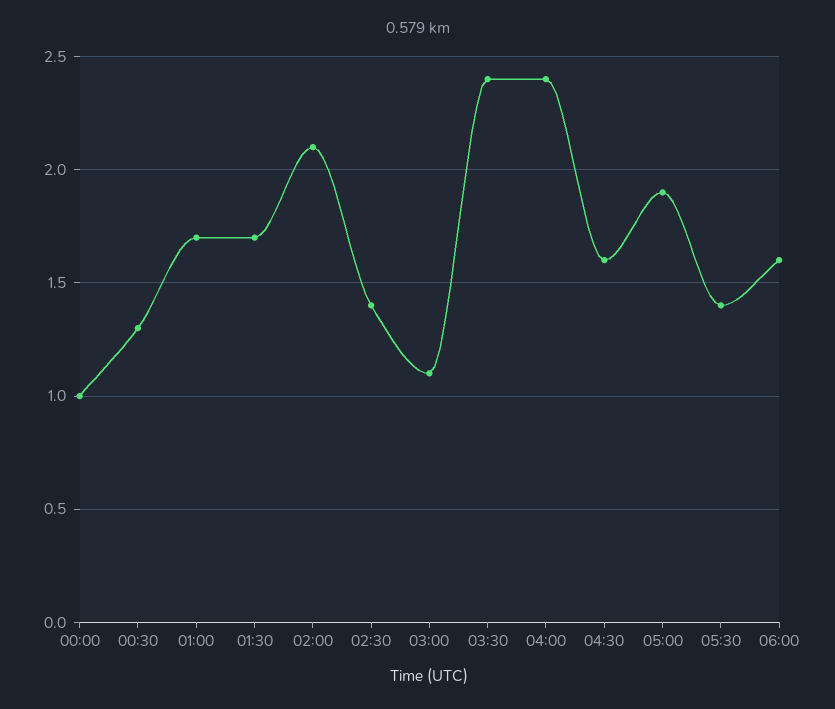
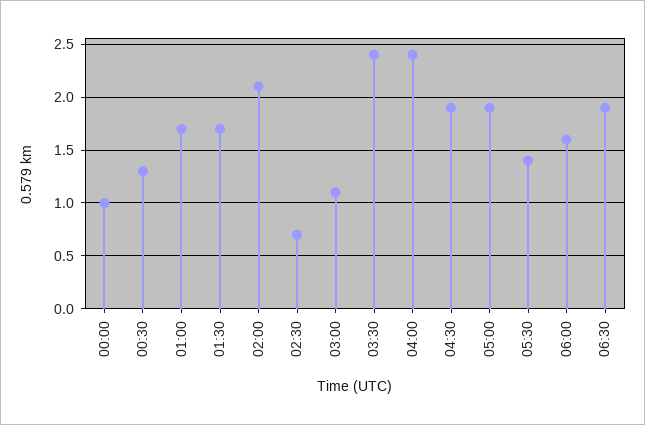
02:30: 1.4 -> 0.7
04:30: 1.6 -> 1.9
06:30: none -> 1.9

